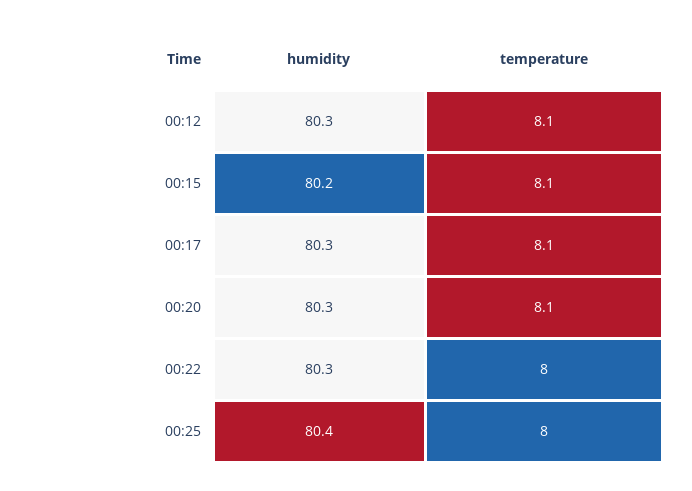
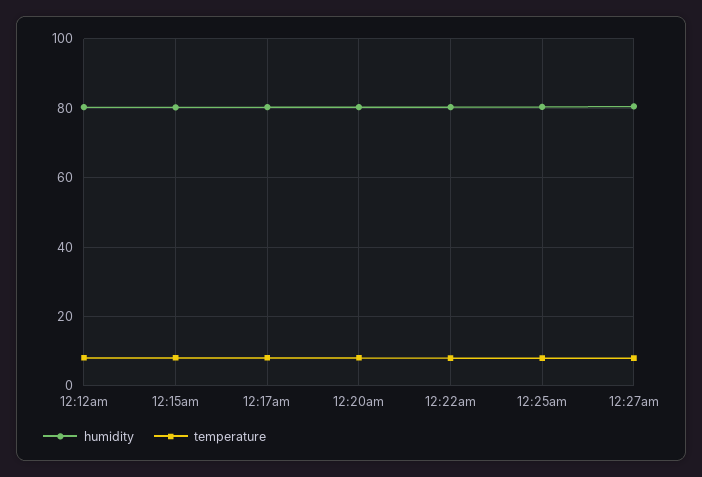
humidity, 12:27am: none -> 80
temperature, 12:27am: none -> 8

